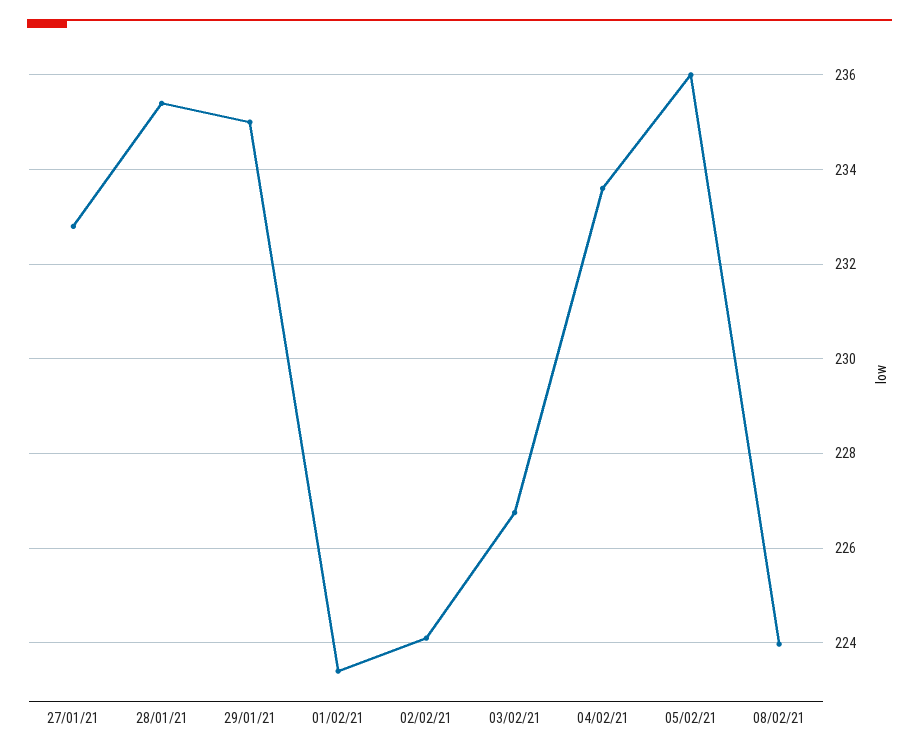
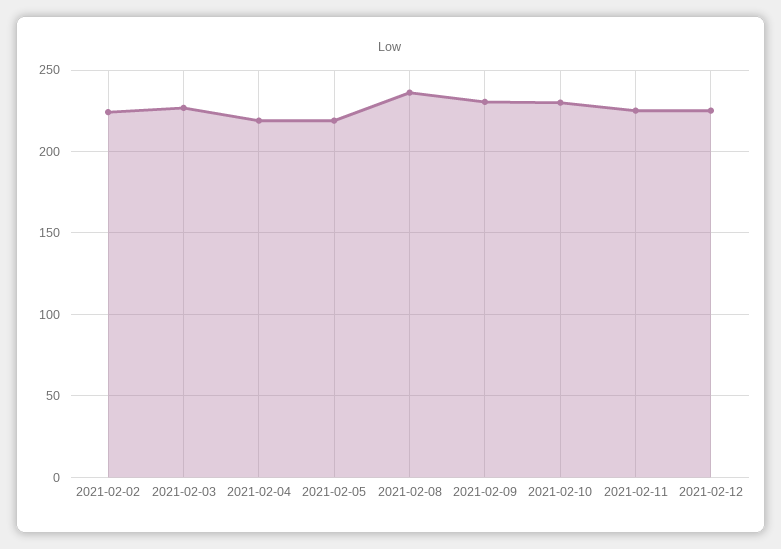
27/01/21: 232.8 -> none
28/01/21: 235.4 -> none
29/01/21: 235 -> none
01/02/21: 223.4 -> none
04/02/21: 233.6 -> 220
05/02/21: 236 -> 220
08/02/21: 224 -> 235
2021-02-09: none -> 230
2021-02-10: none -> 230
2021-02-11: none -> 225
2021-02-12: none -> 225

